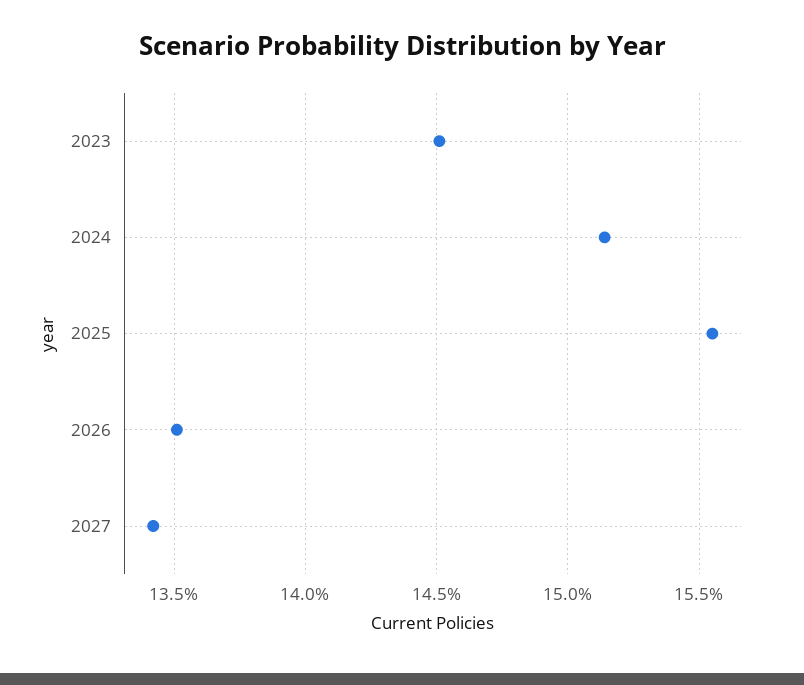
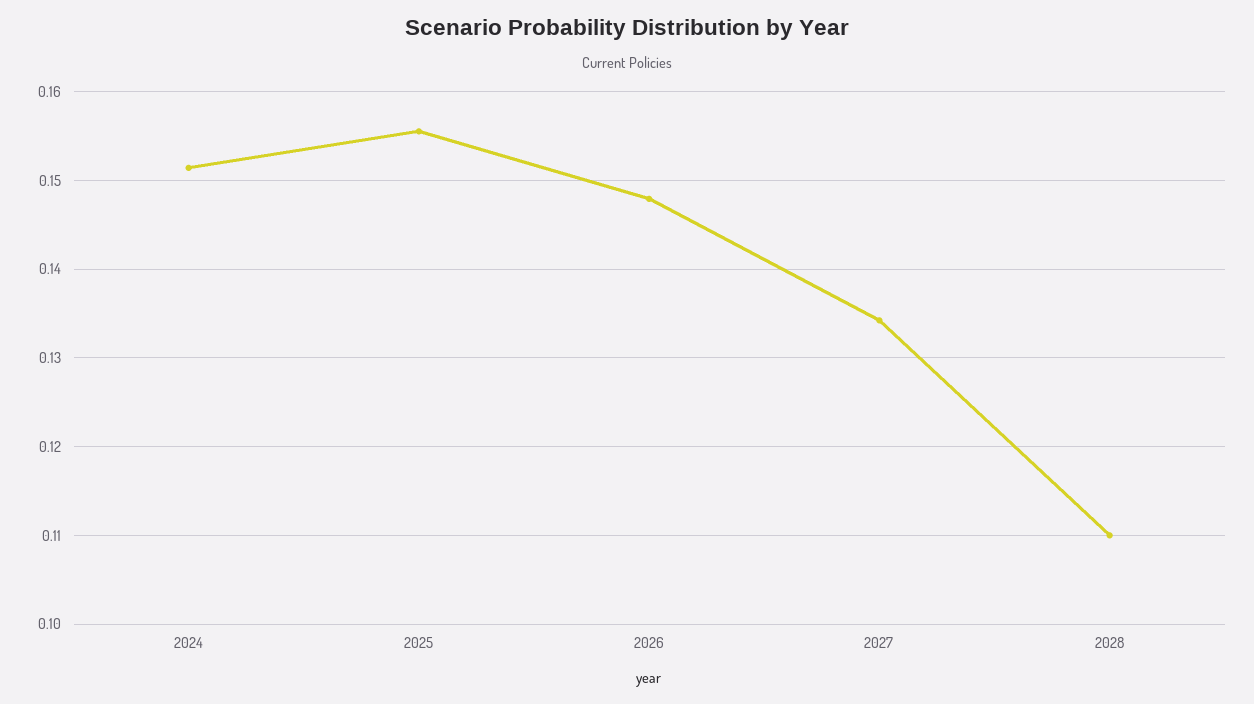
2023: 0.145 -> none
2026: 0.135 -> 0.148
2028: none -> 0.11

